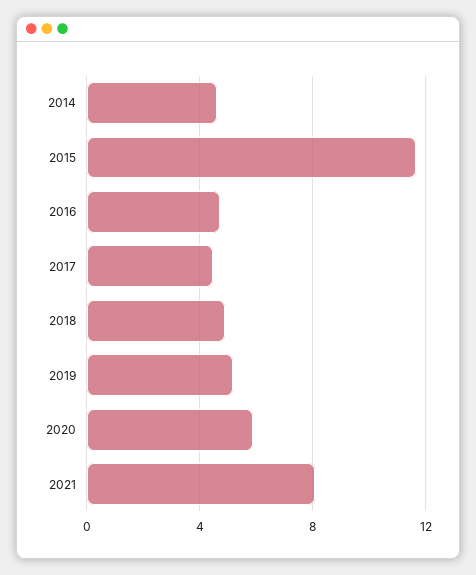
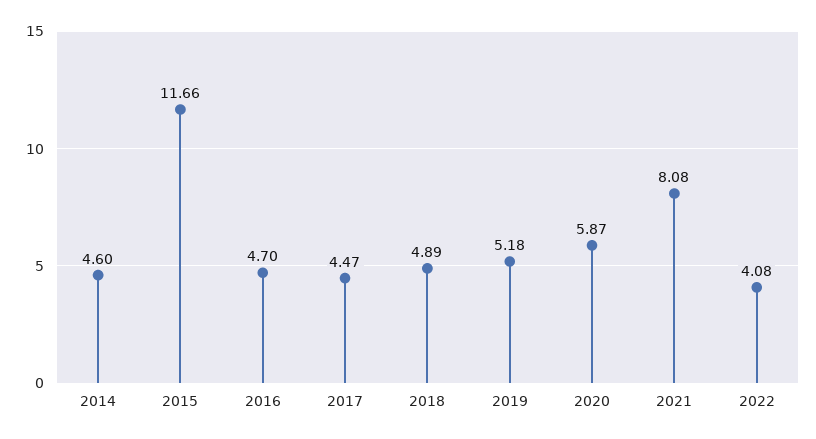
2022: none -> 4.08

